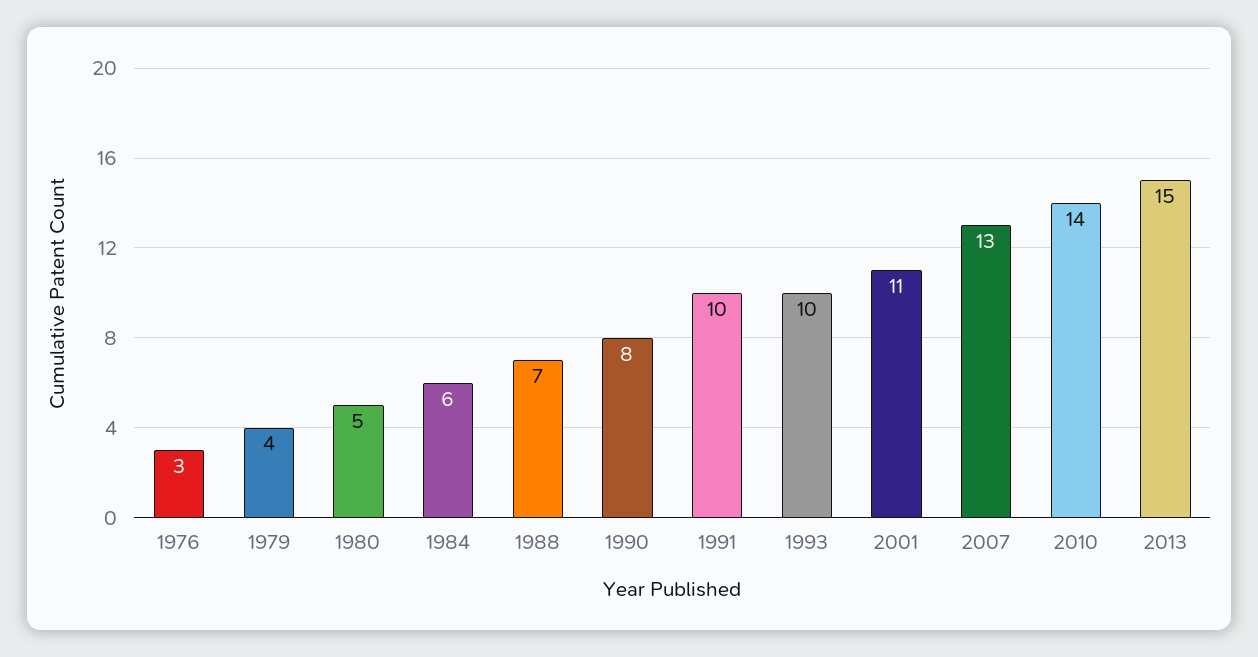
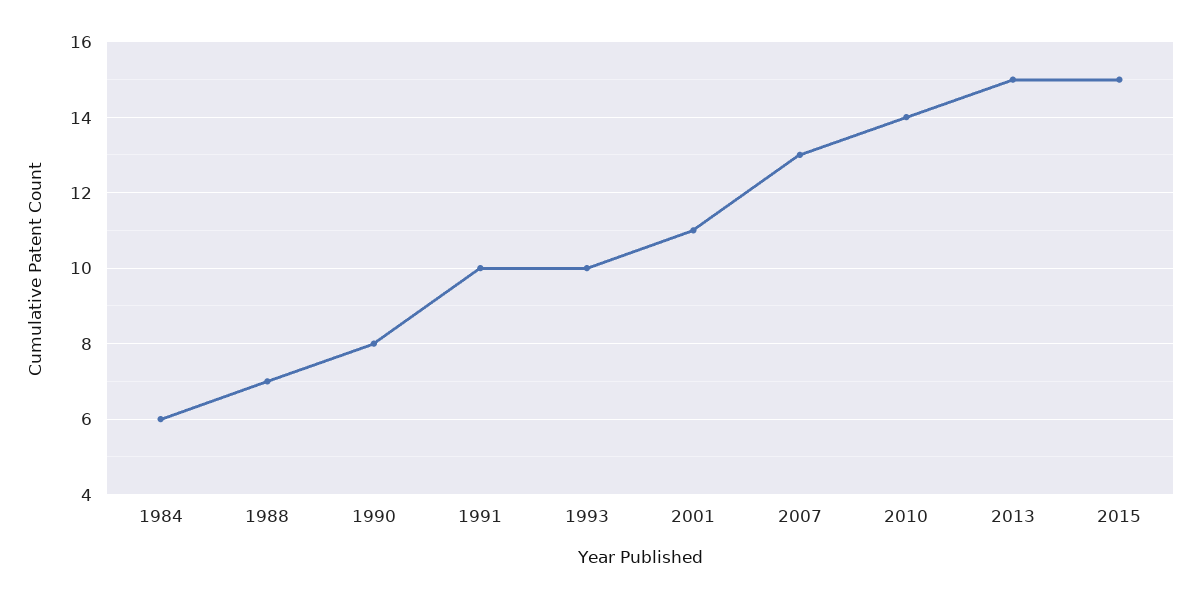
1976: 3 -> none
1979: 4 -> none
1980: 5 -> none
2015: none -> 15

